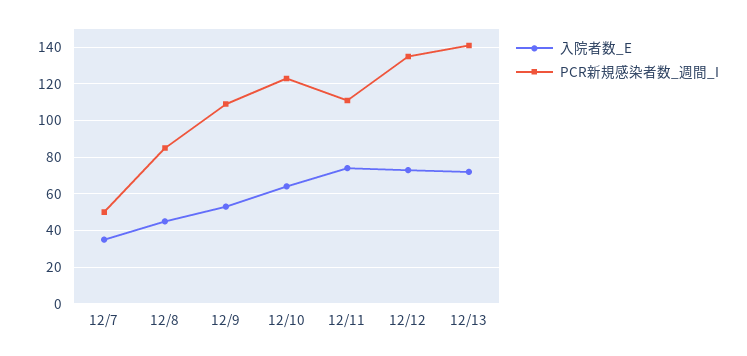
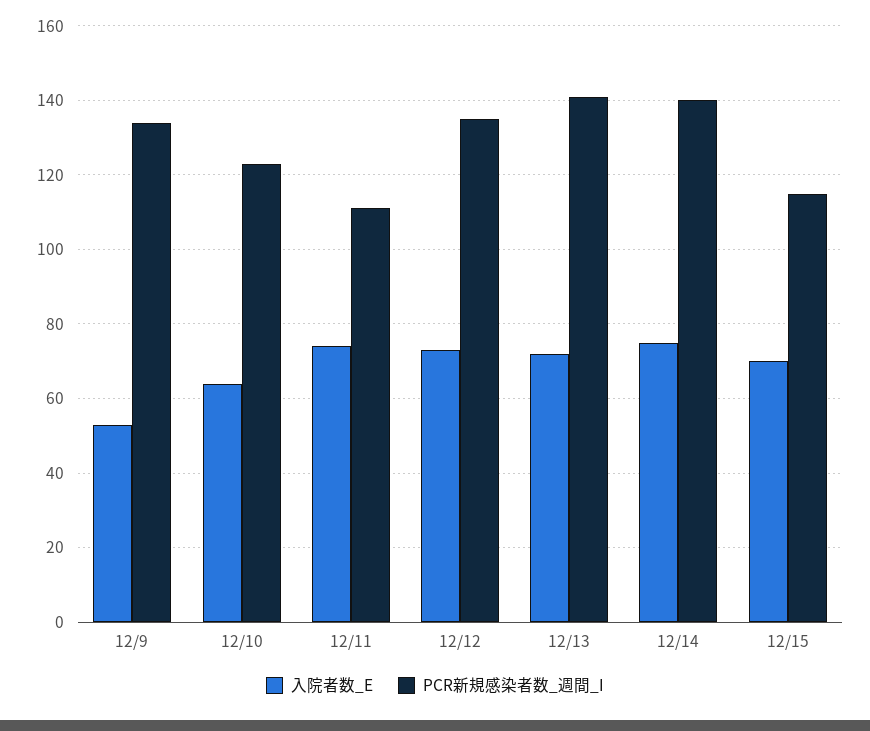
入院者数_E, 12/7: 35 -> none
PCR新規感染者数_週間_I, 12/7: 50 -> none
入院者数_E, 12/8: 45 -> none
PCR新規感染者数_週間_I, 12/8: 85 -> none
PCR新規感染者数_週間_I, 12/9: 110 -> 135
入院者数_E, 12/14: none -> 75
PCR新規感染者数_週間_I, 12/14: none -> 140
入院者数_E, 12/15: none -> 70
PCR新規感染者数_週間_I, 12/15: none -> 115

